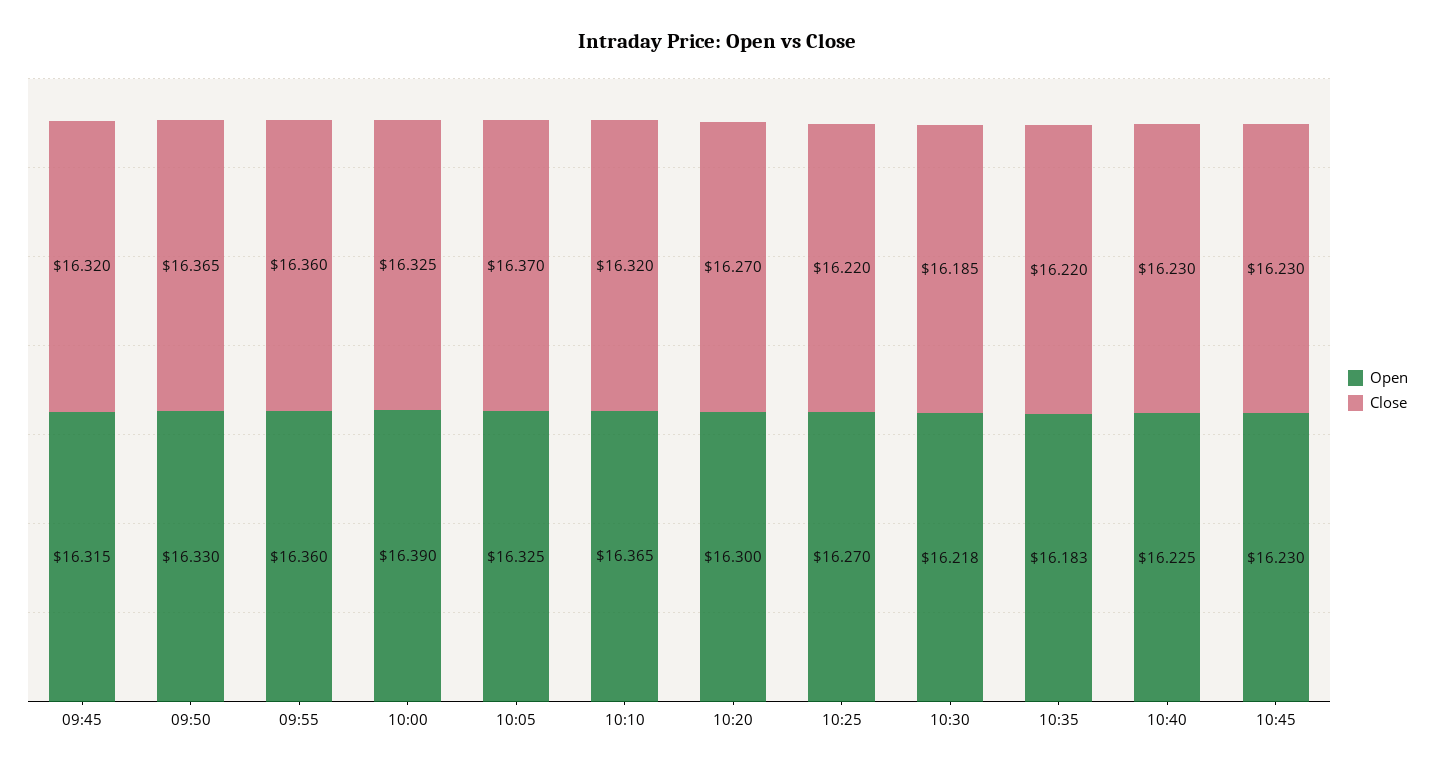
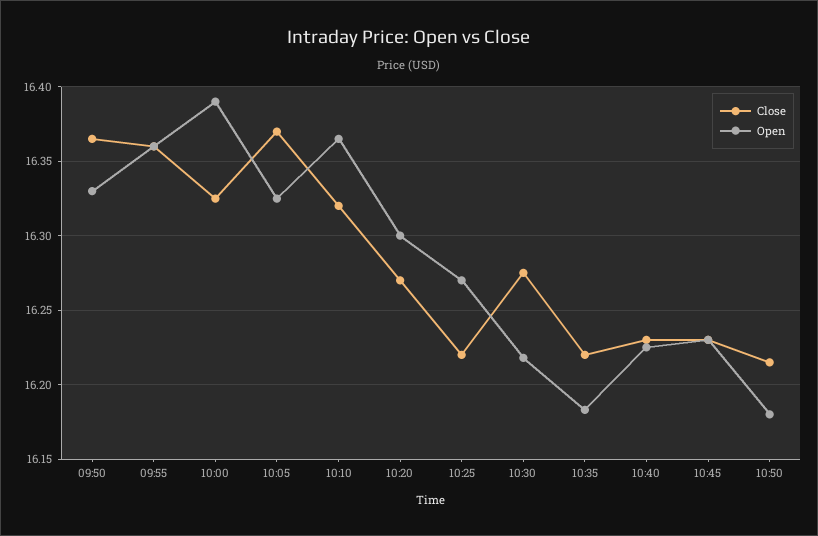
Open, 09:45: 16.315 -> none
Close, 09:45: 16.32 -> none
Close, 10:30: 16.185 -> 16.275
Close, 10:50: none -> 16.215
Open, 10:50: none -> 16.18

